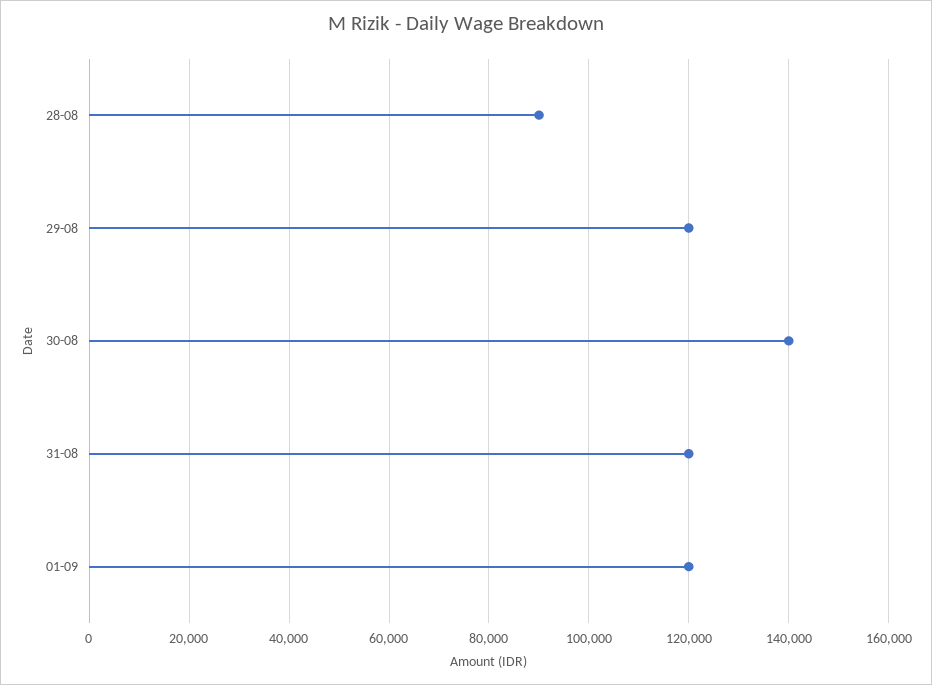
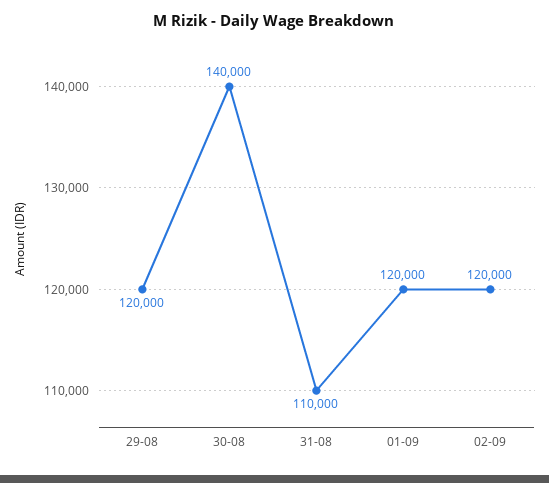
28-08: 90000 -> none
31-08: 120000 -> 110000
02-09: none -> 120000

